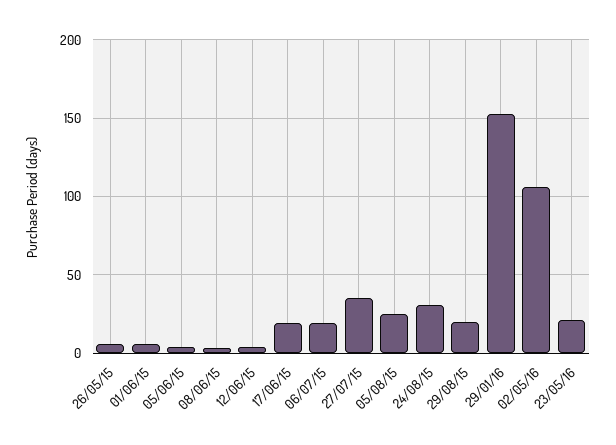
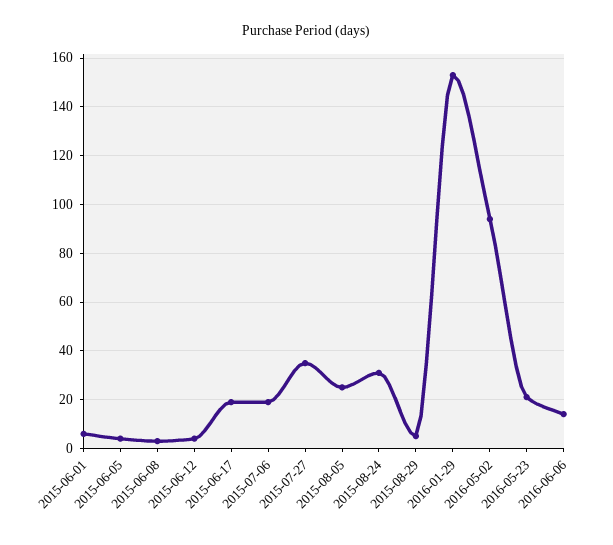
26/05/15: 5 -> none
29/08/15: 20 -> 5
02/05/16: 105 -> 95
2016-06-06: none -> 15

